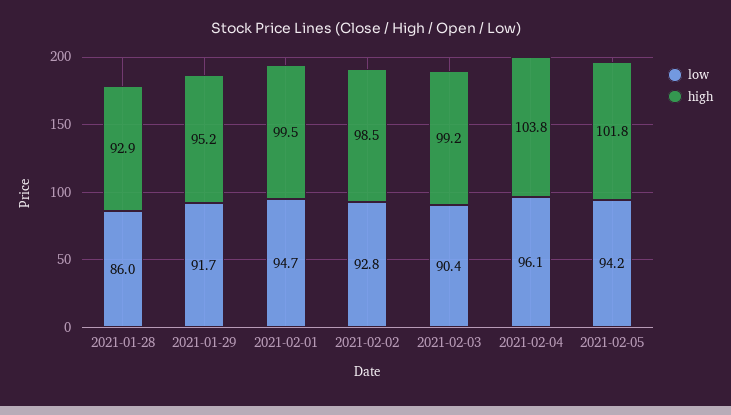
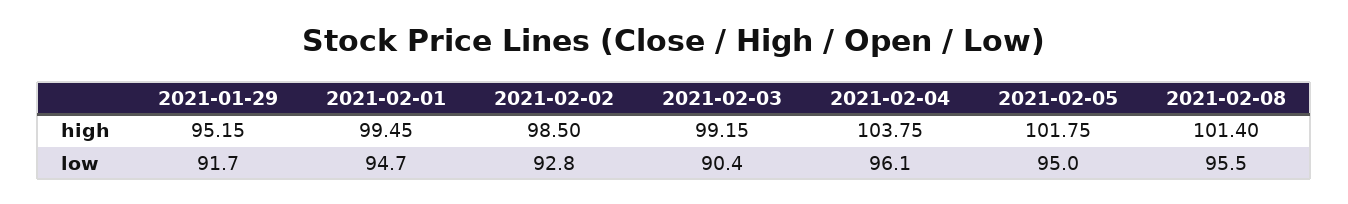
low, 2021-01-28: 86 -> none
high, 2021-01-28: 92.9 -> none
low, 2021-02-05: 94.2 -> 95
high, 2021-02-08: none -> 101.4
low, 2021-02-08: none -> 95.5

